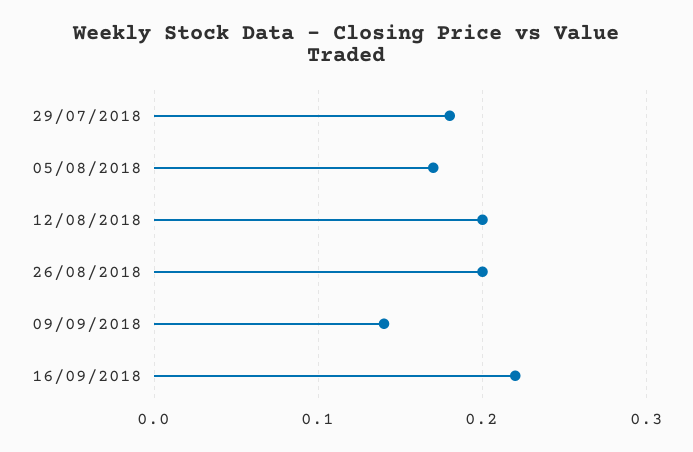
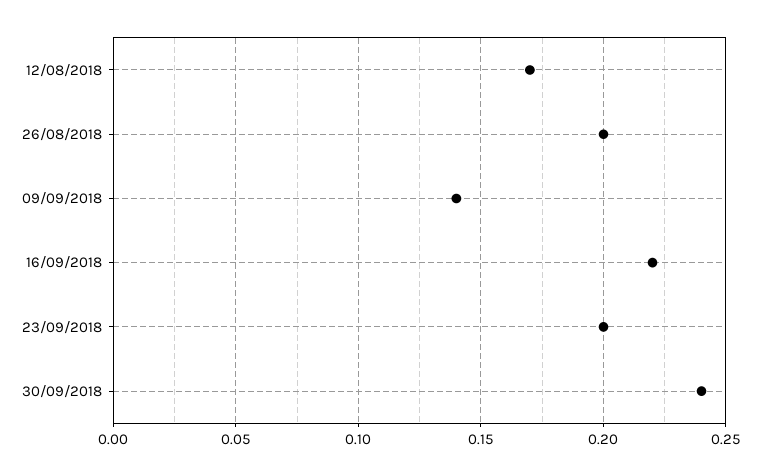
29/07/2018: 0.18 -> none
05/08/2018: 0.17 -> none
12/08/2018: 0.2 -> 0.17
23/09/2018: none -> 0.2
30/09/2018: none -> 0.24

